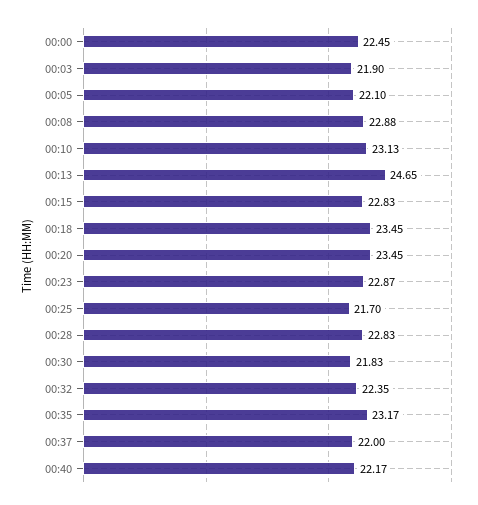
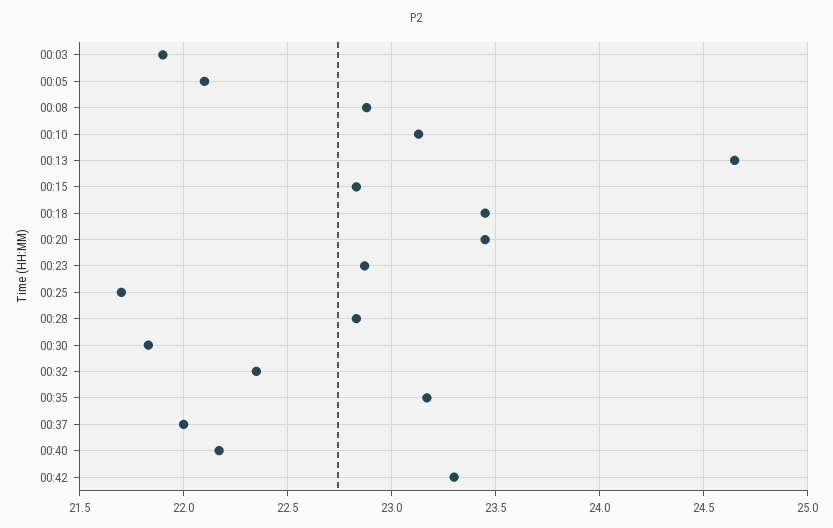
00:00: 22.45 -> none
00:42: none -> 23.3

